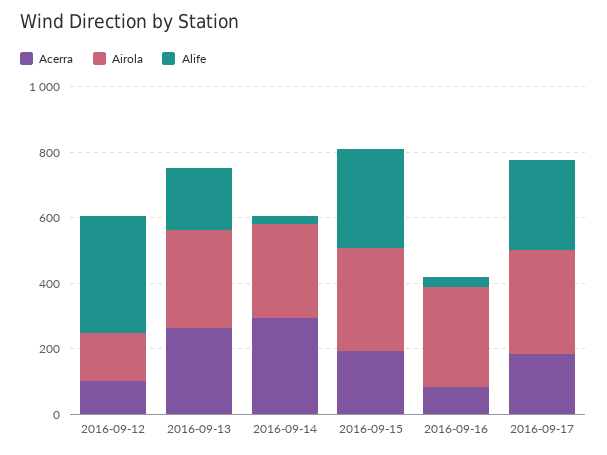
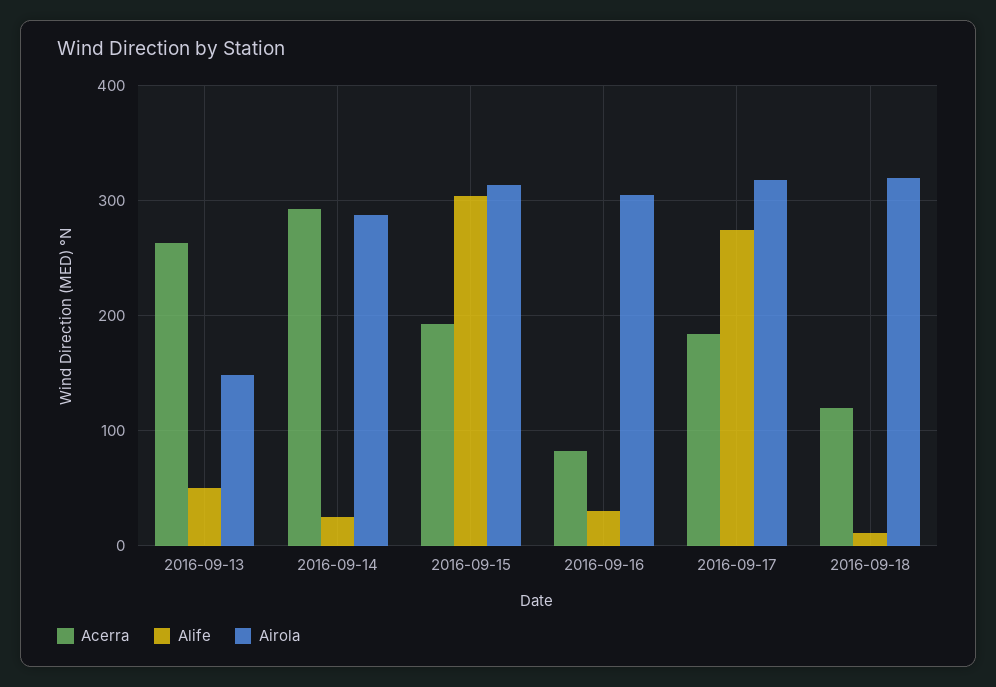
Acerra, 2016-09-12: 100 -> none
Airola, 2016-09-12: 150 -> none
Alife, 2016-09-12: 350 -> none
Airola, 2016-09-13: 300 -> 150
Alife, 2016-09-13: 200 -> 50
Acerra, 2016-09-18: none -> 120
Alife, 2016-09-18: none -> 10
Airola, 2016-09-18: none -> 320

